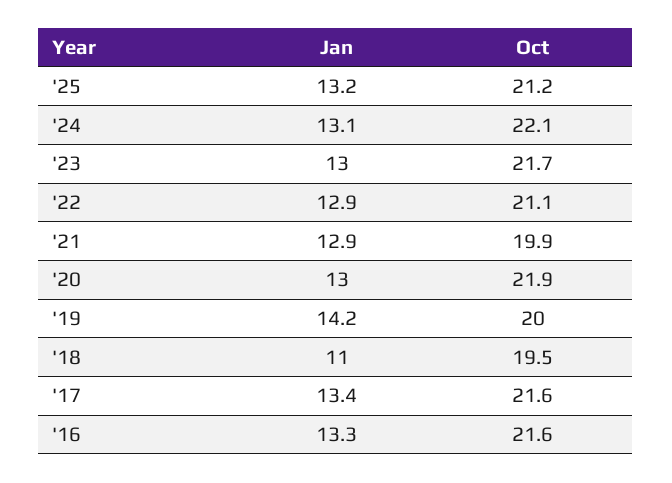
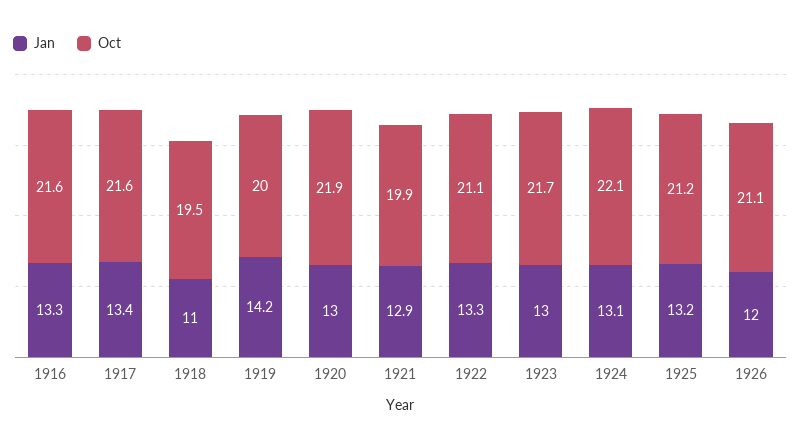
Jan, '22: 12.9 -> 13.3
Jan, 1926: none -> 12
Oct, 1926: none -> 21.1

